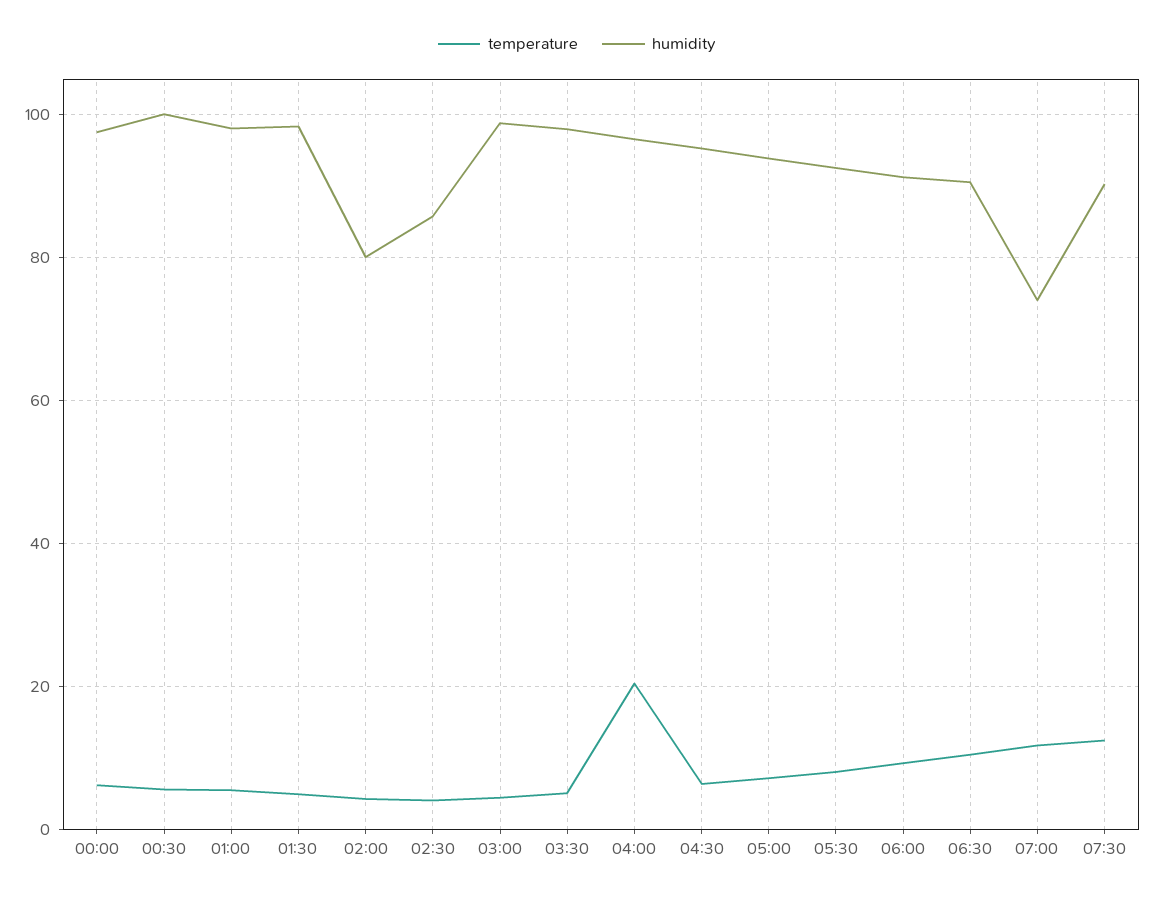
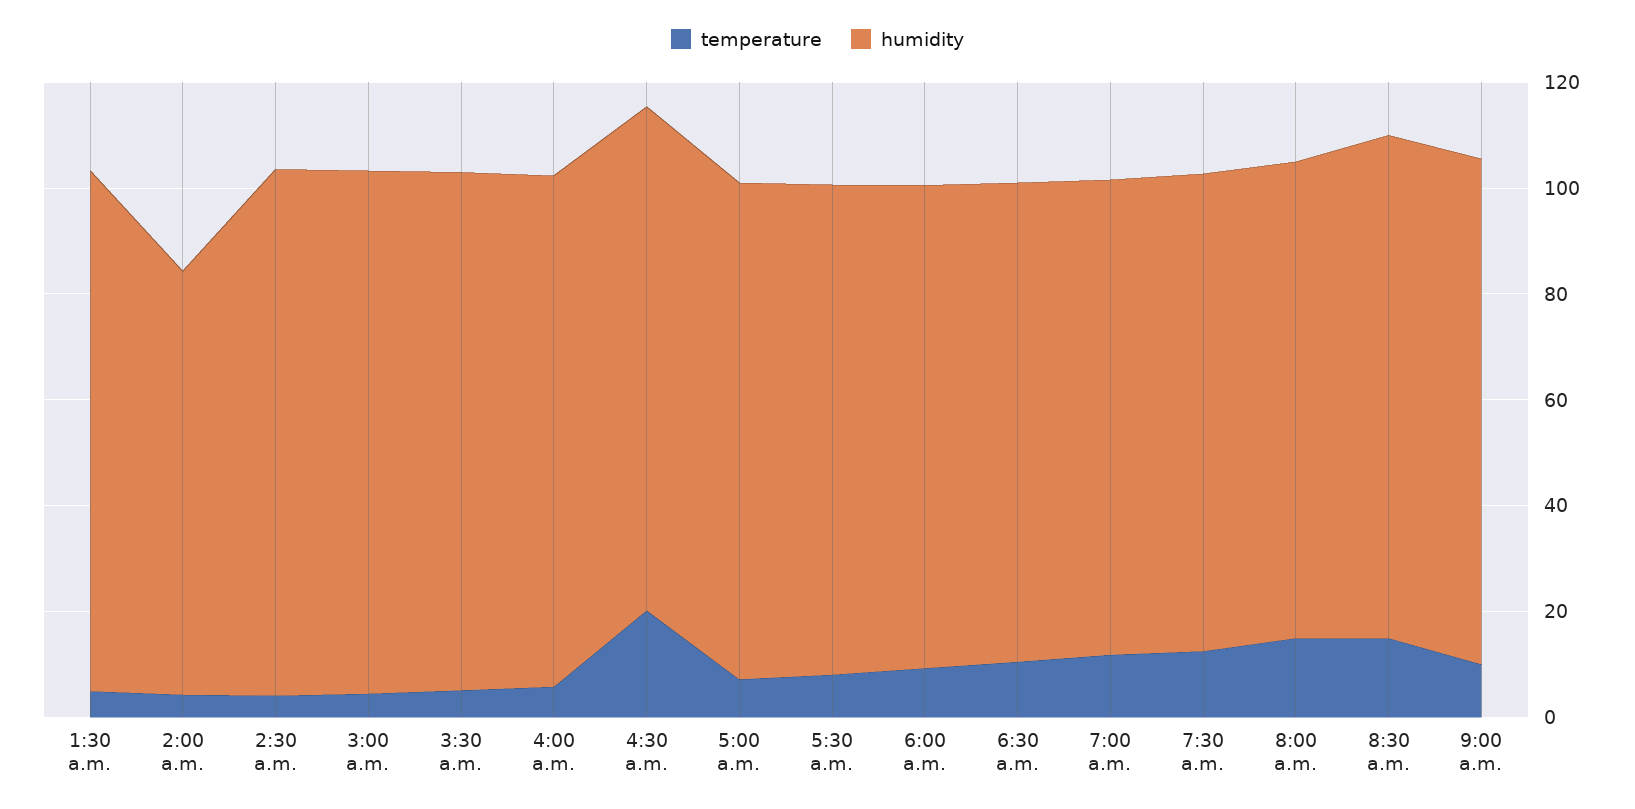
temperature, 00:00: 6 -> none
humidity, 00:00: 98 -> none
temperature, 00:30: 6 -> none
humidity, 00:30: 100 -> none
temperature, 01:00: 6 -> none
humidity, 01:00: 98 -> none
humidity, 02:30: 86 -> 100
temperature, 04:00: 20 -> 5
temperature, 04:30: 6 -> 20
humidity, 07:00: 74 -> 90
temperature, 8:00 a.m.: none -> 15
humidity, 8:00 a.m.: none -> 90
temperature, 8:30 a.m.: none -> 15
humidity, 8:30 a.m.: none -> 95
temperature, 9:00 a.m.: none -> 10
humidity, 9:00 a.m.: none -> 95

